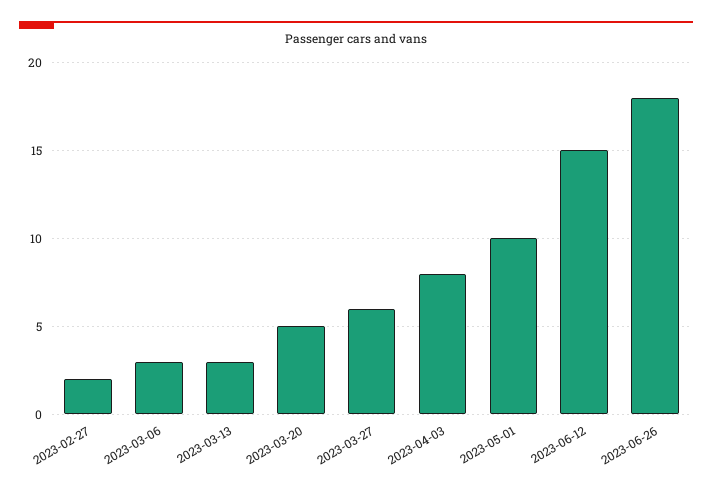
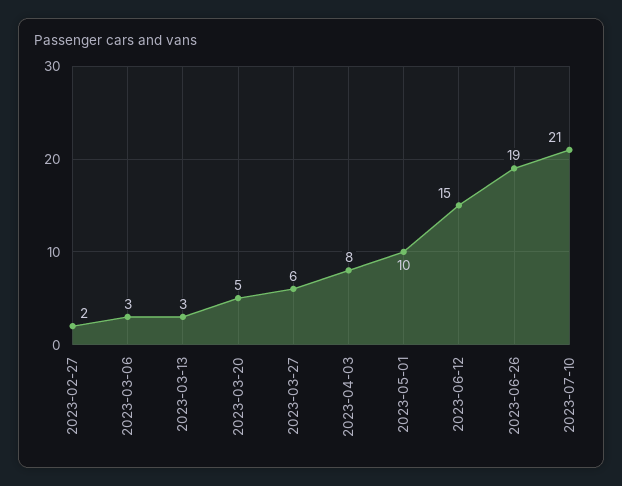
2023-06-26: 18 -> 19
2023-07-10: none -> 21

